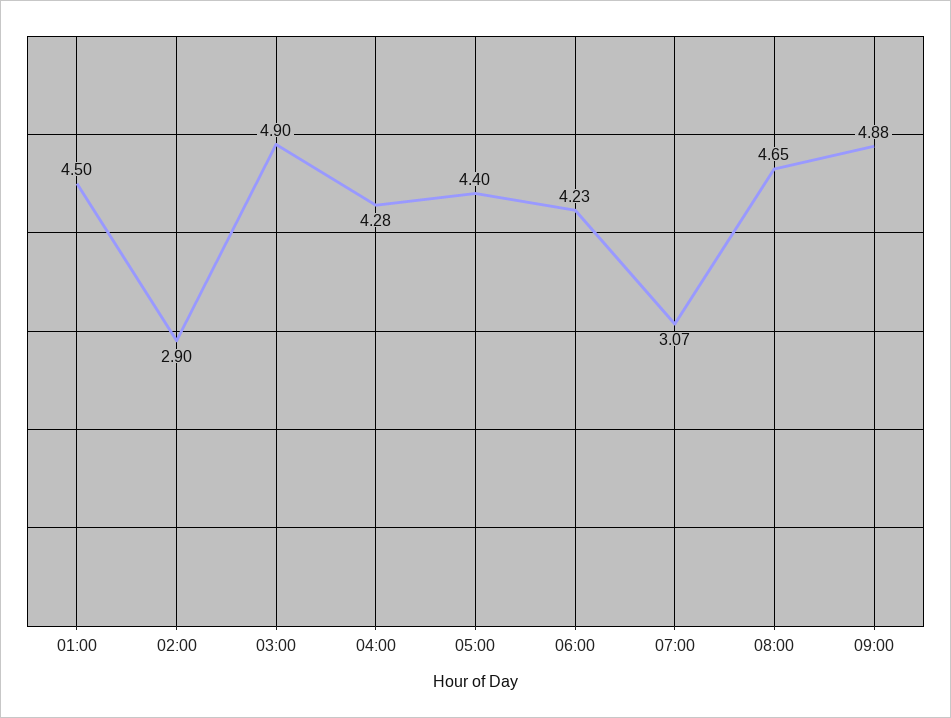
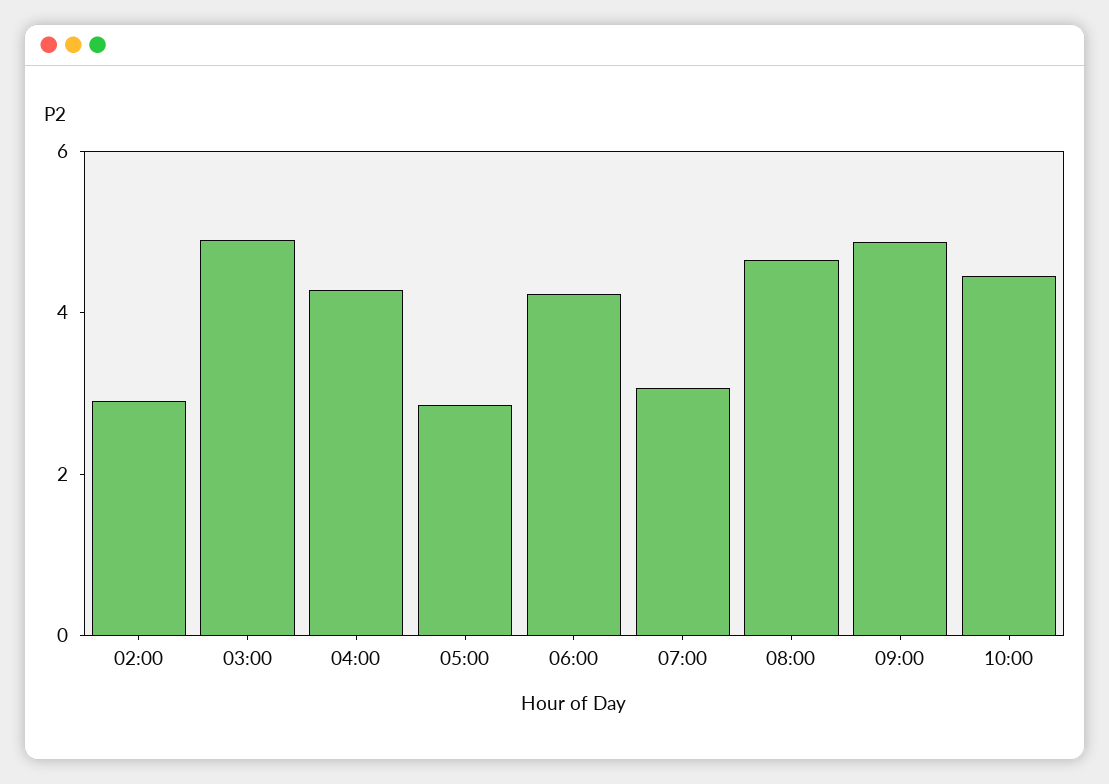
01:00: 4.5 -> none
05:00: 4.4 -> 3
10:00: none -> 4.5

